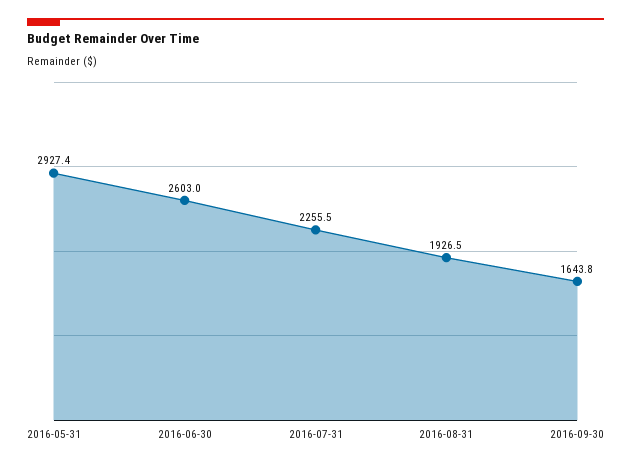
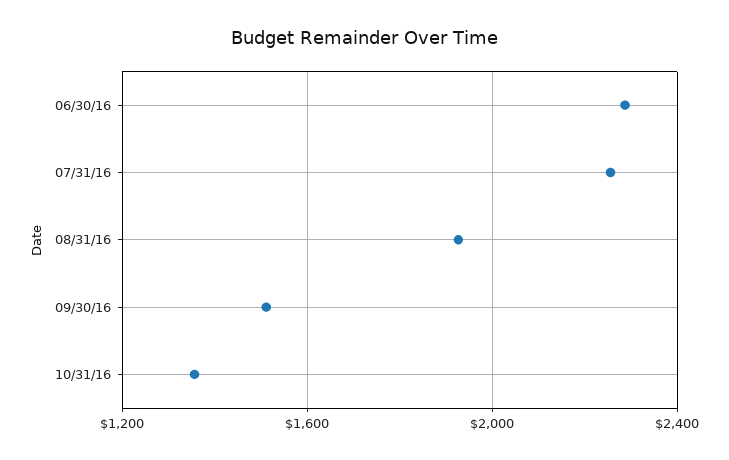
2016-05-31: 2927.4 -> none
2016-06-30: 2603 -> 2300
2016-09-30: 1643.8 -> 1500
10/31/16: none -> 1350

